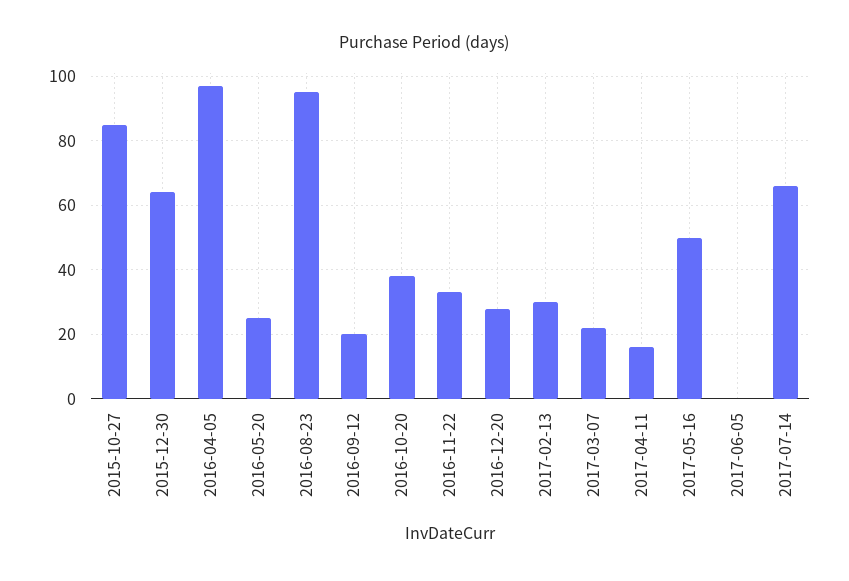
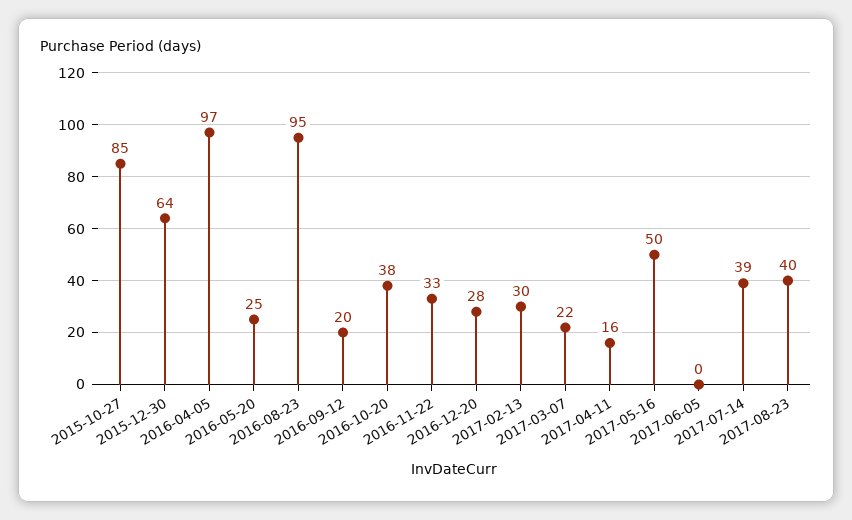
2017-07-14: 65 -> 39
2017-08-23: none -> 40

